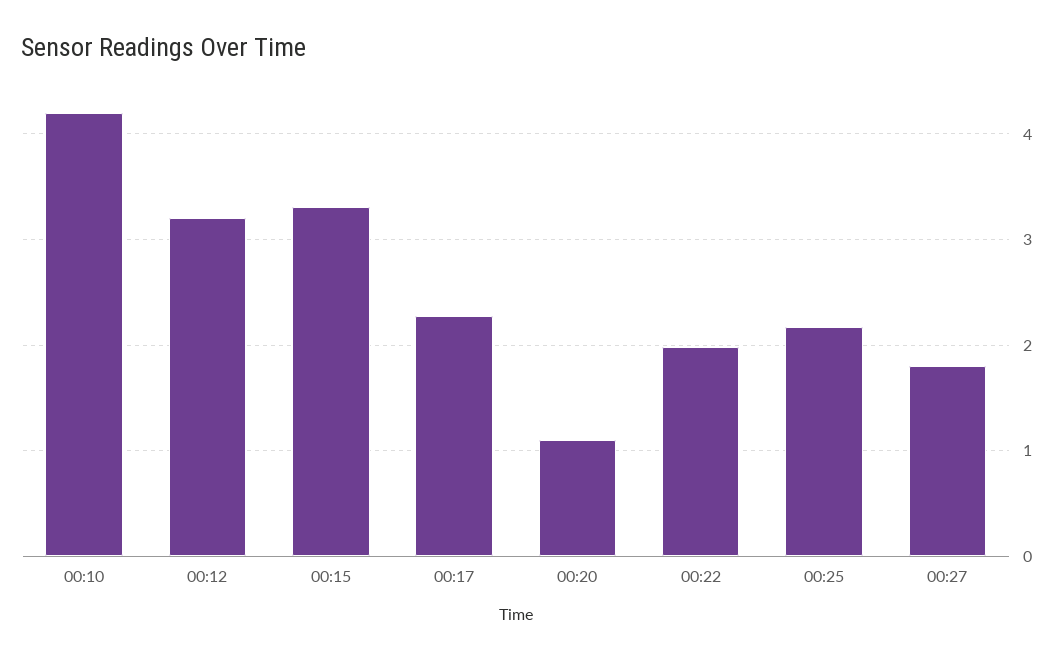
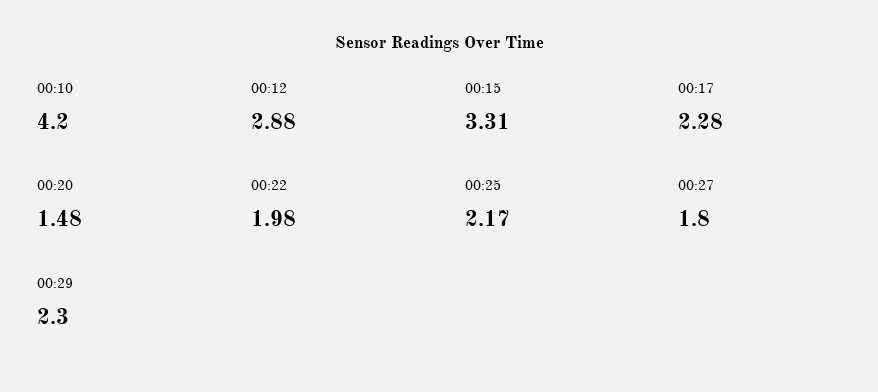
00:12: 3.2 -> 2.88
00:20: 1.1 -> 1.48
00:29: none -> 2.3

